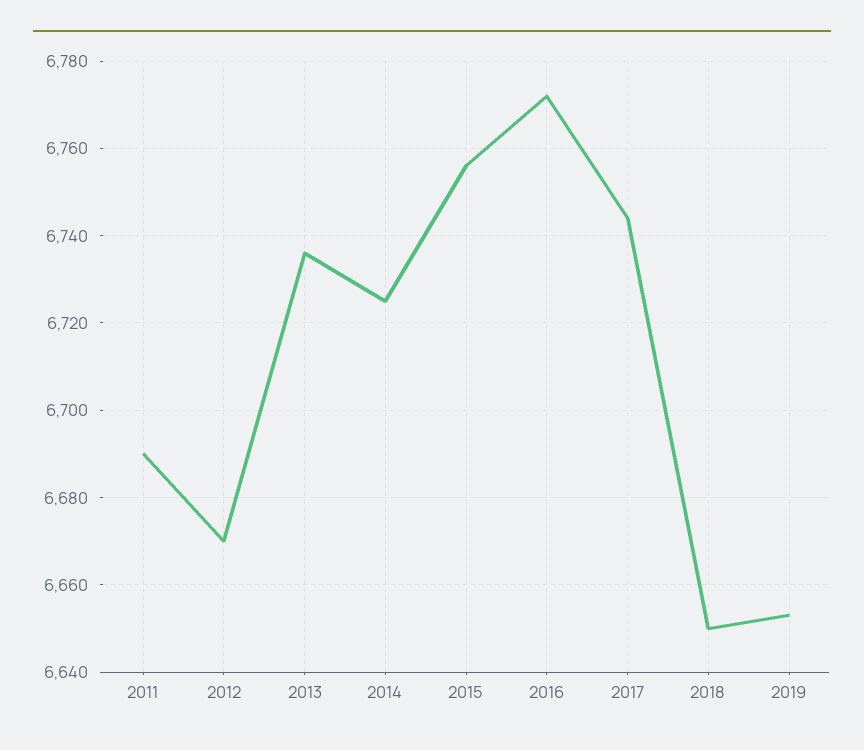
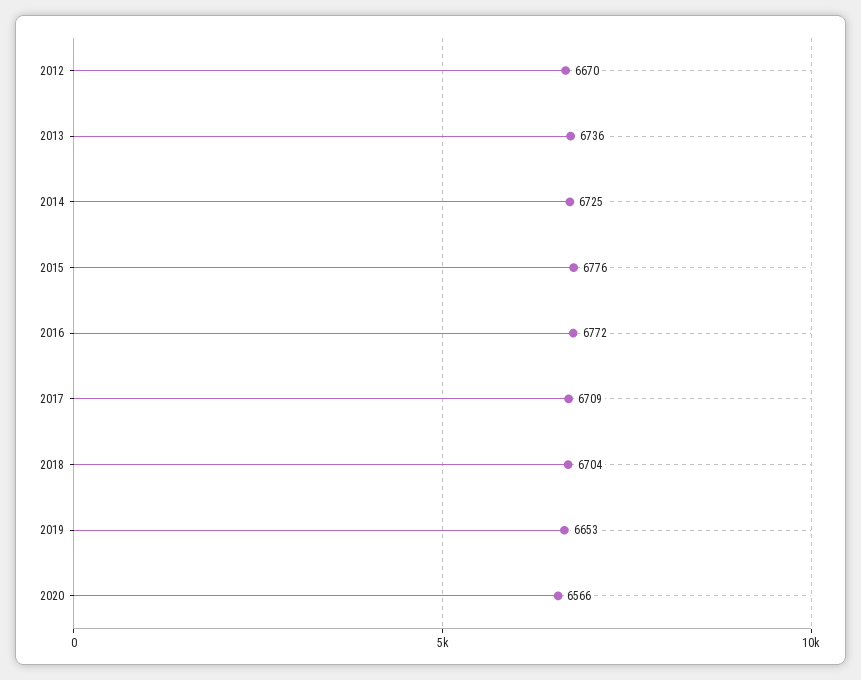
2011: 6690 -> none
2015: 6755 -> 6776
2017: 6745 -> 6709
2018: 6650 -> 6704
2020: none -> 6566

